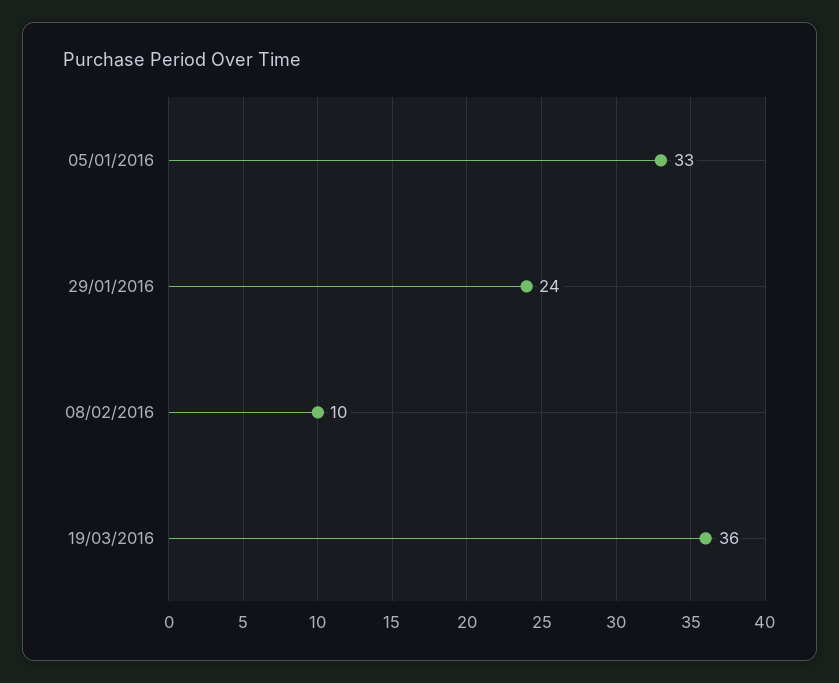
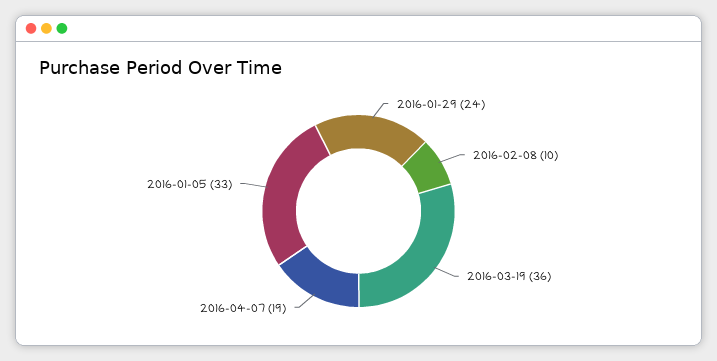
2016-04-07: none -> 19

